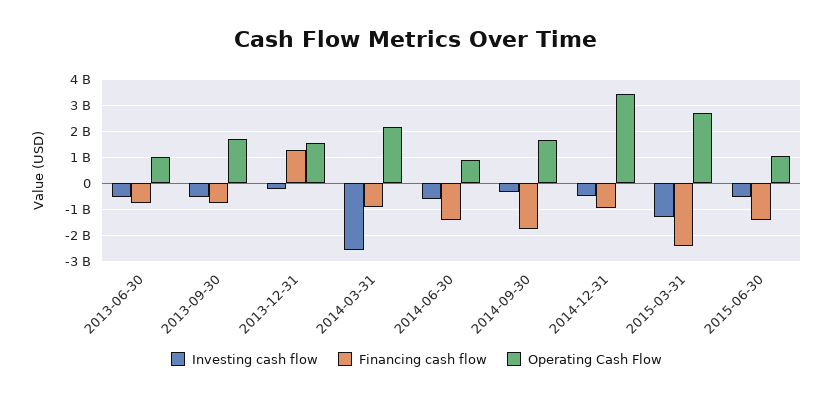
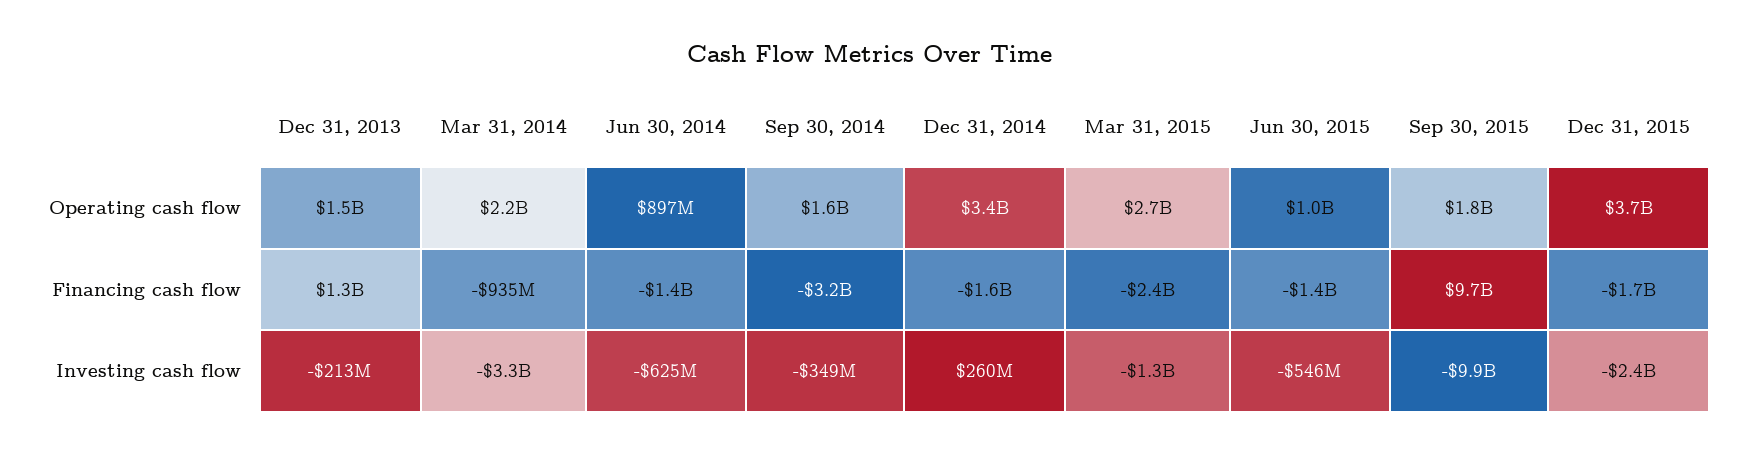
Investing cash flow, 2013-06-30: -500000000 -> none
Financing cash flow, 2013-06-30: -750000000 -> none
Operating Cash Flow, 2013-06-30: 1000000000 -> none
Investing cash flow, 2013-09-30: -500000000 -> none
Financing cash flow, 2013-09-30: -750000000 -> none
Operating Cash Flow, 2013-09-30: 1750000000 -> none
Investing cash flow, 2014-03-31: -2500000000 -> -3300000000
Financing cash flow, 2014-09-30: -1750000000 -> -3200000000
Investing cash flow, 2014-12-31: -500000000 -> 260000000
Financing cash flow, 2014-12-31: -1000000000 -> -1600000000
Operating Cash Flow, Sep 30, 2015: none -> 1800000000
Operating Cash Flow, Dec 31, 2015: none -> 3700000000
Financing cash flow, Sep 30, 2015: none -> 9700000000
Financing cash flow, Dec 31, 2015: none -> -1700000000
Investing cash flow, Sep 30, 2015: none -> -9900000000
Investing cash flow, Dec 31, 2015: none -> -2400000000

